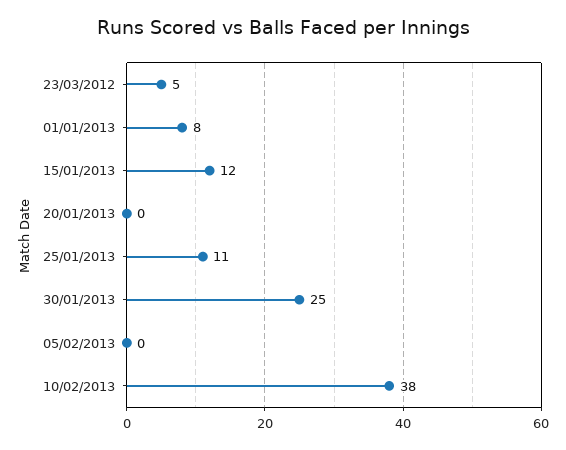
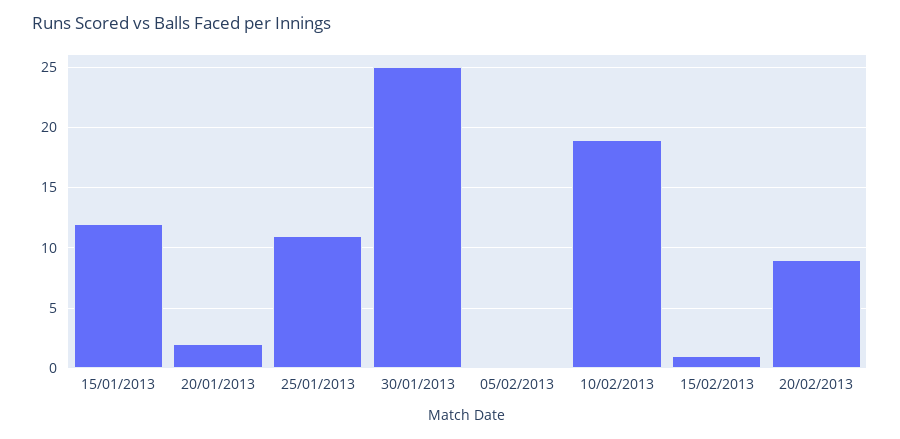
23/03/2012: 5 -> none
01/01/2013: 8 -> none
20/01/2013: 0 -> 2
10/02/2013: 38 -> 19
15/02/2013: none -> 1
20/02/2013: none -> 9

